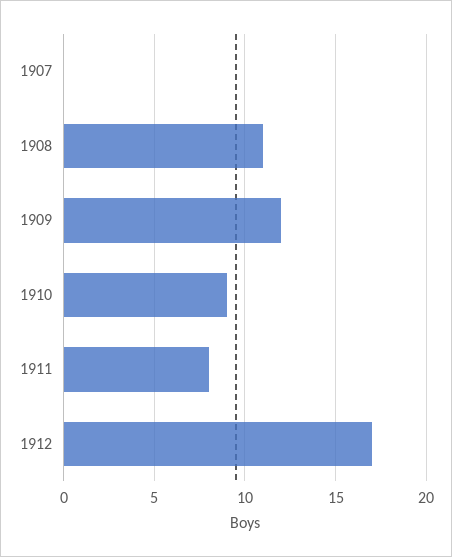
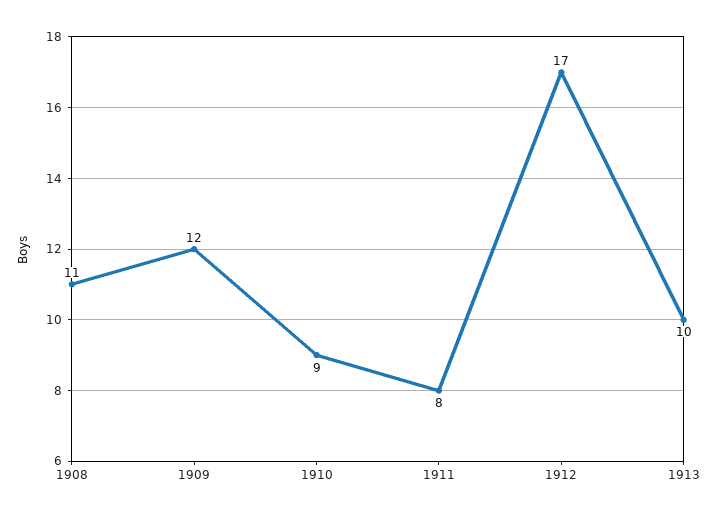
1907: 0 -> none
1913: none -> 10

